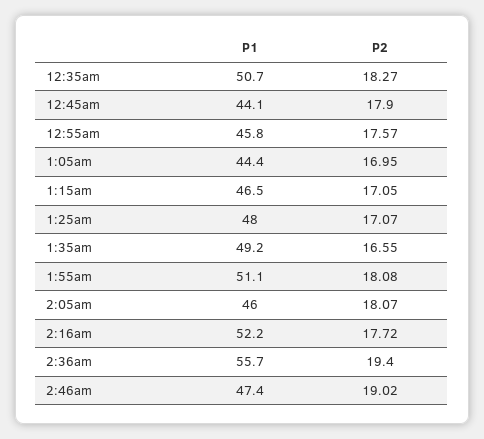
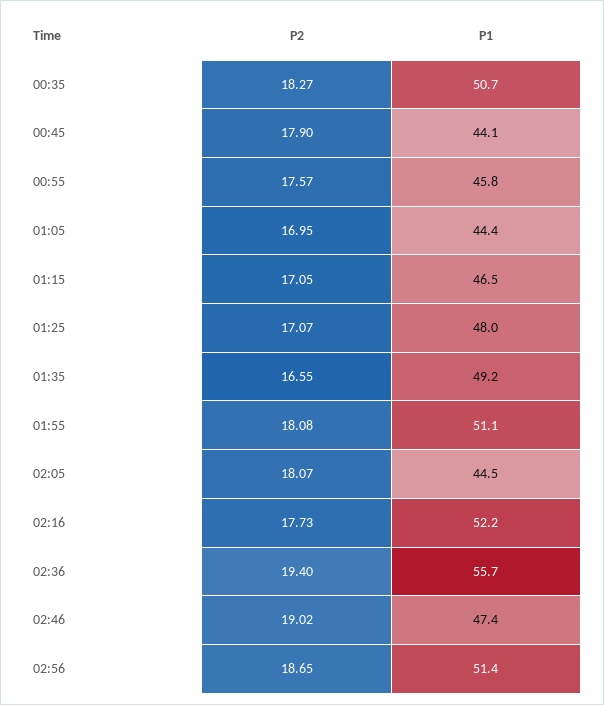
P1, 2:05am: 46 -> 44.5
P2, 2:16am: 17.72 -> 17.73
P2, 02:56: none -> 18.65
P1, 02:56: none -> 51.4

